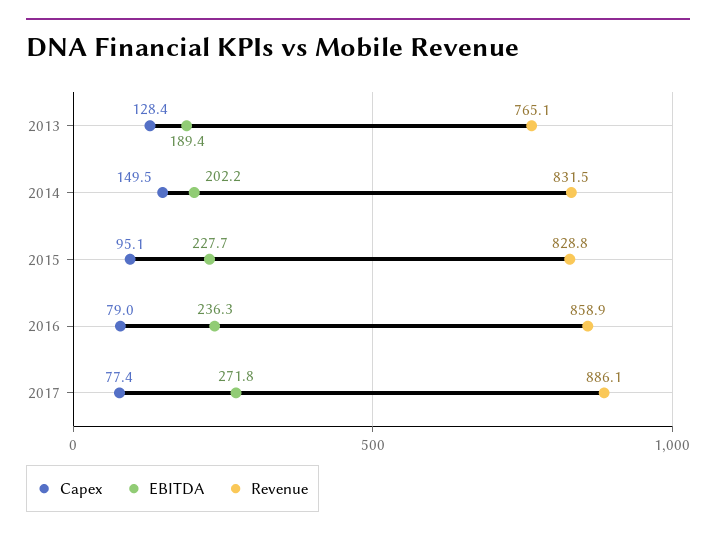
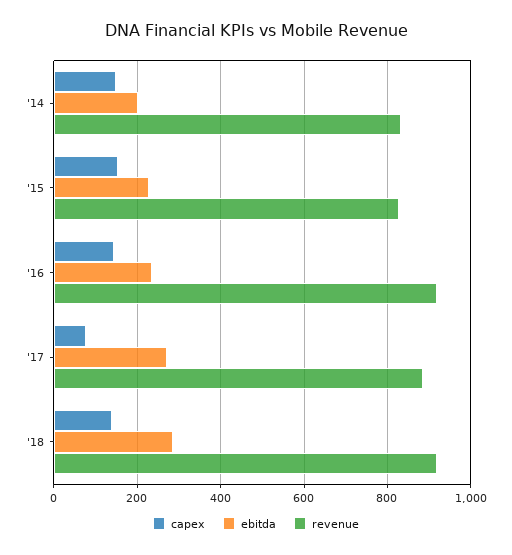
Capex, 2013: 128.4 -> none
EBITDA, 2013: 189.4 -> none
Revenue, 2013: 765.1 -> none
Capex, 2015: 95.1 -> 160
Capex, 2016: 79 -> 140
Revenue, 2016: 858.9 -> 920
Capex, '18: none -> 140
EBITDA, '18: none -> 280
Revenue, '18: none -> 920

